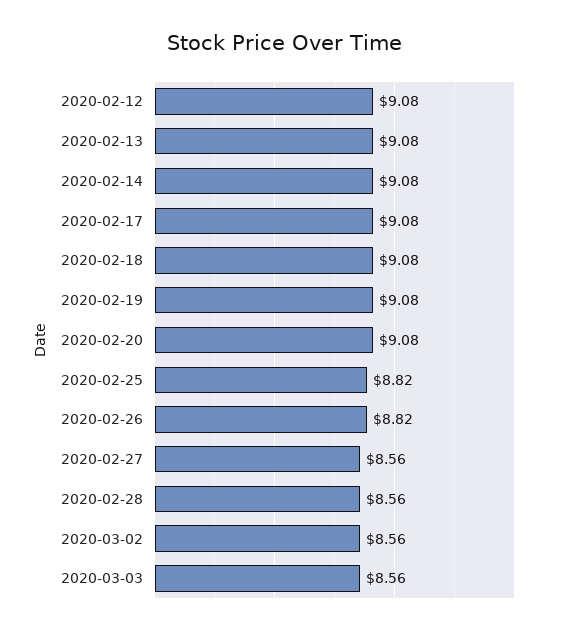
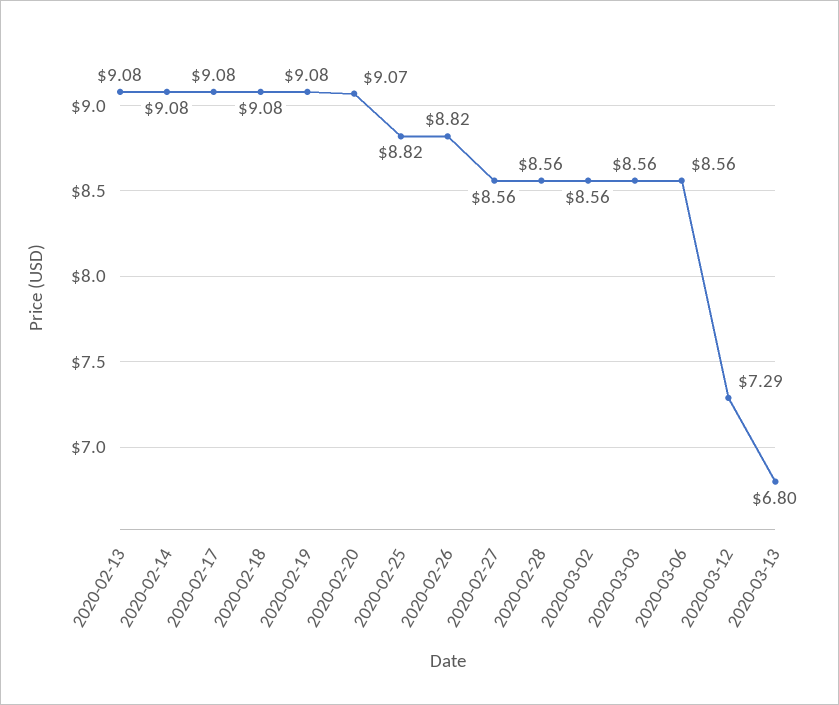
2020-02-12: 9.08 -> none
2020-02-20: 9.08 -> 9.07
2020-03-06: none -> 8.56
2020-03-12: none -> 7.29
2020-03-13: none -> 6.8

